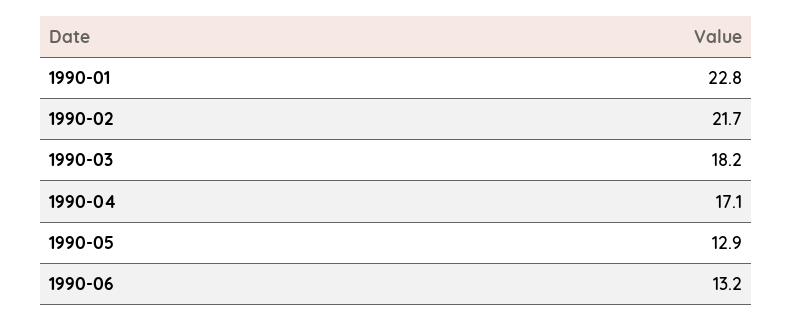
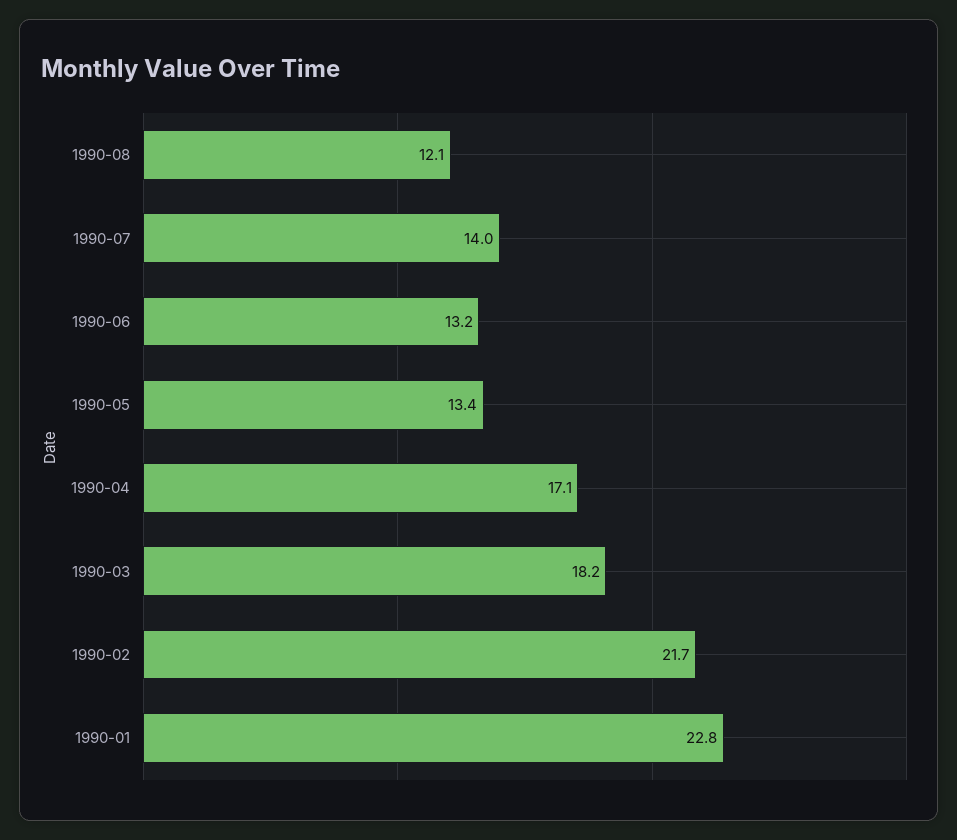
1990-05: 12.9 -> 13.4
1990-08: none -> 12.1
1990-07: none -> 14

